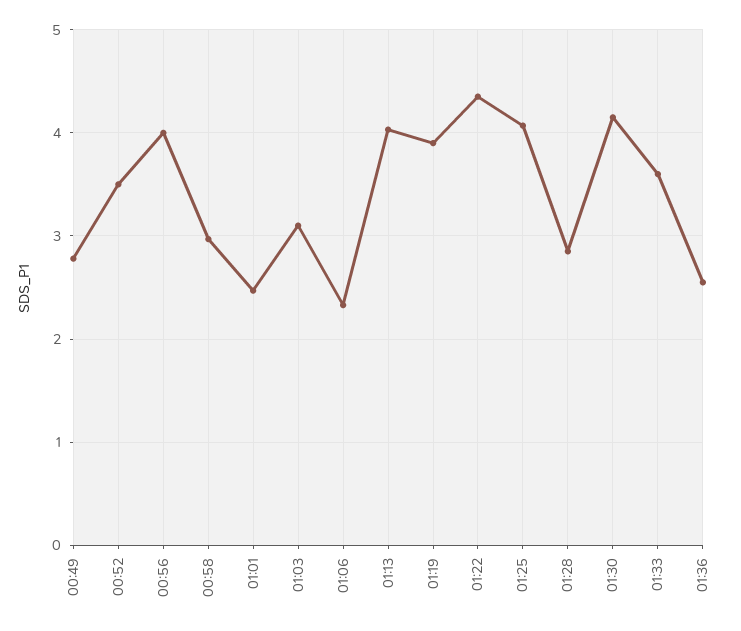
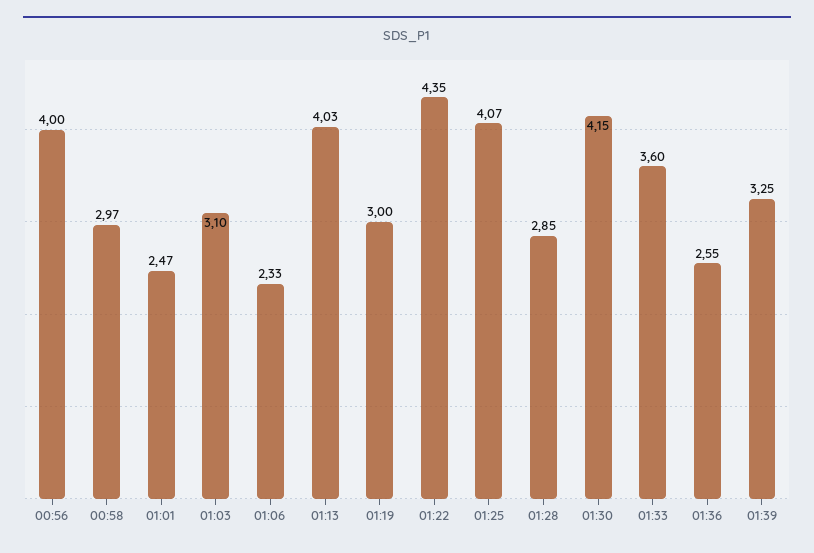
00:49: 2.8 -> none
00:52: 3.5 -> none
01:19: 3.9 -> 3
01:39: none -> 3.25

